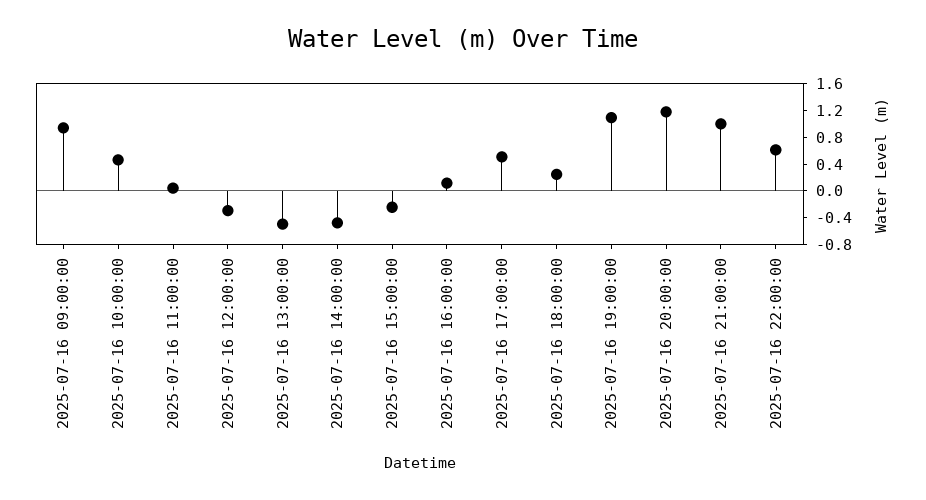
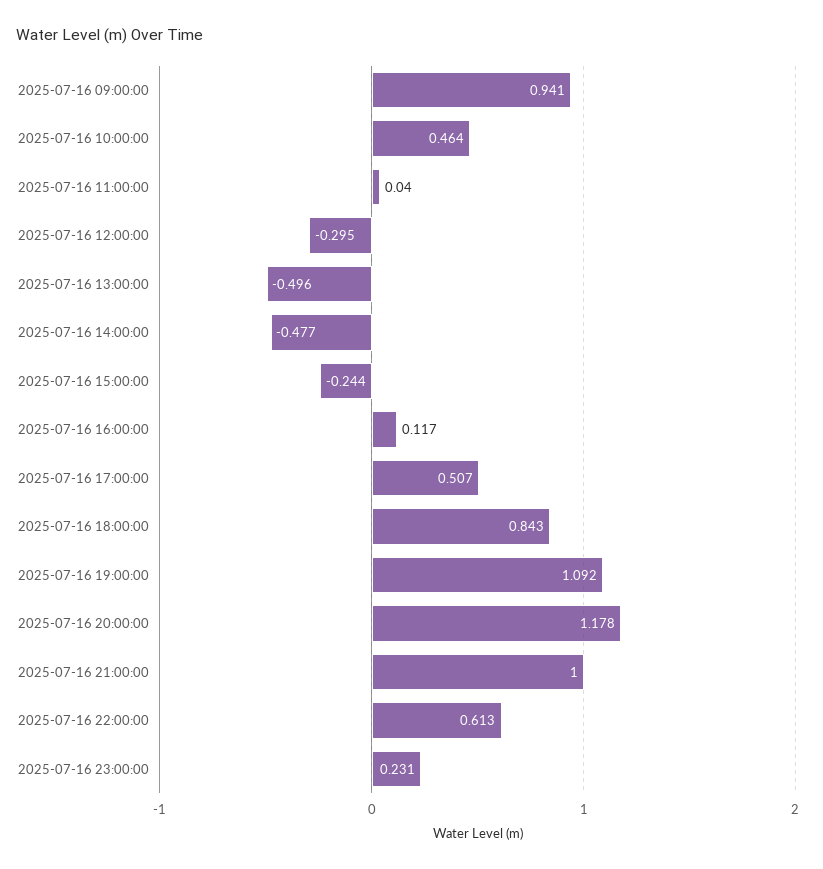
2025-07-16 18:00:00: 0.2 -> 0.843
2025-07-16 23:00:00: none -> 0.231

